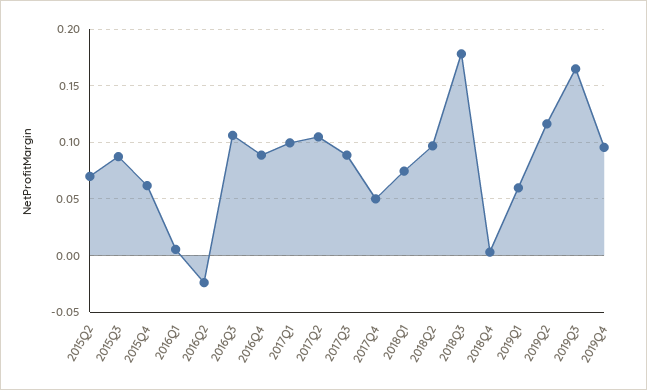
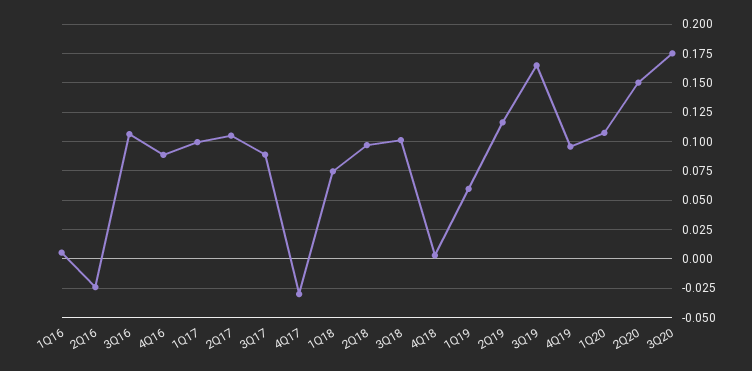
2015Q2: 0.07 -> none
2015Q3: 0.09 -> none
2015Q4: 0.06 -> none
2017Q4: 0.05 -> -0.025
2018Q3: 0.18 -> 0.1
1Q20: none -> 0.1
2Q20: none -> 0.15
3Q20: none -> 0.175

